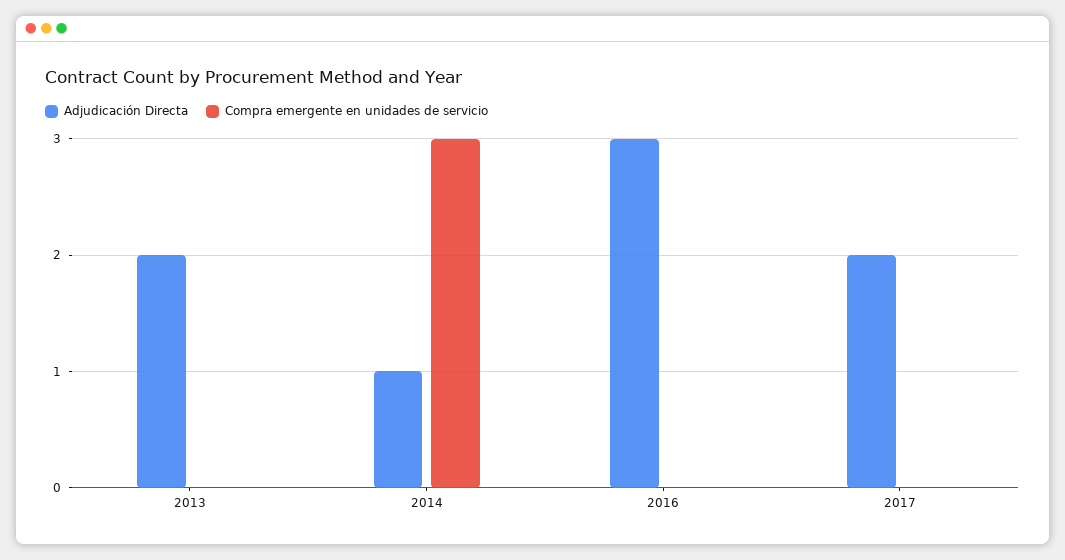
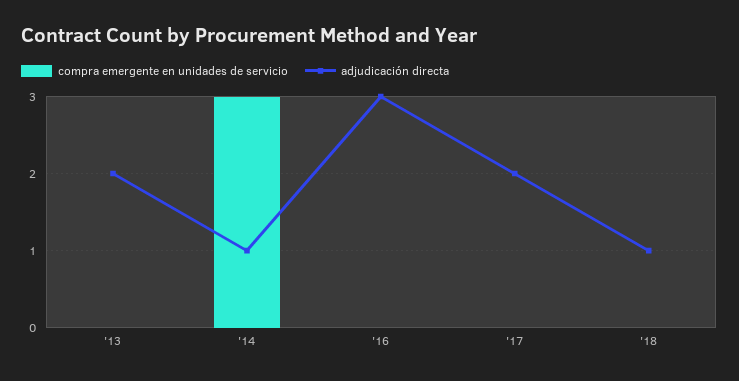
Compra emergente en unidades de servicio, '18: none -> 0
Adjudicación Directa, '18: none -> 1

